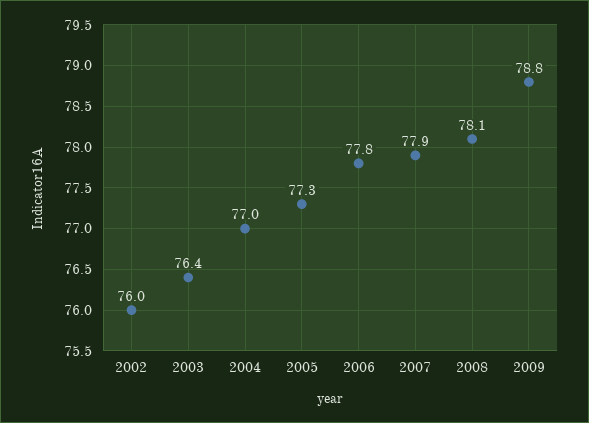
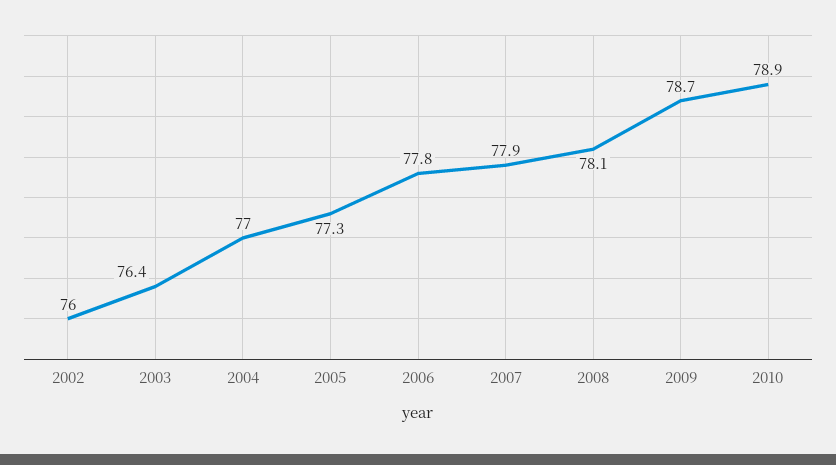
2009: 78.8 -> 78.7
2010: none -> 78.9

